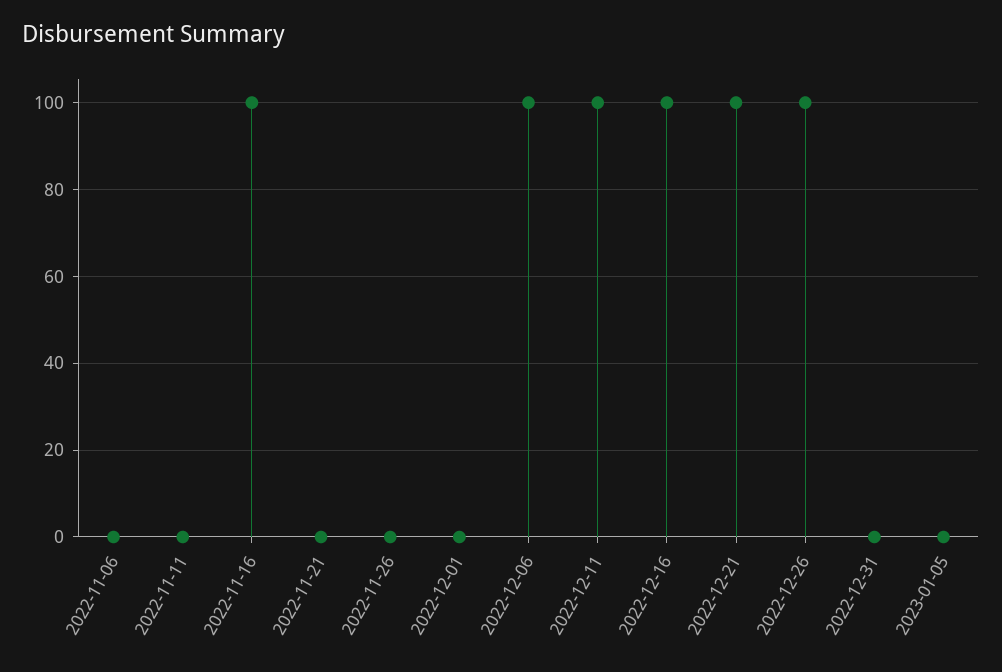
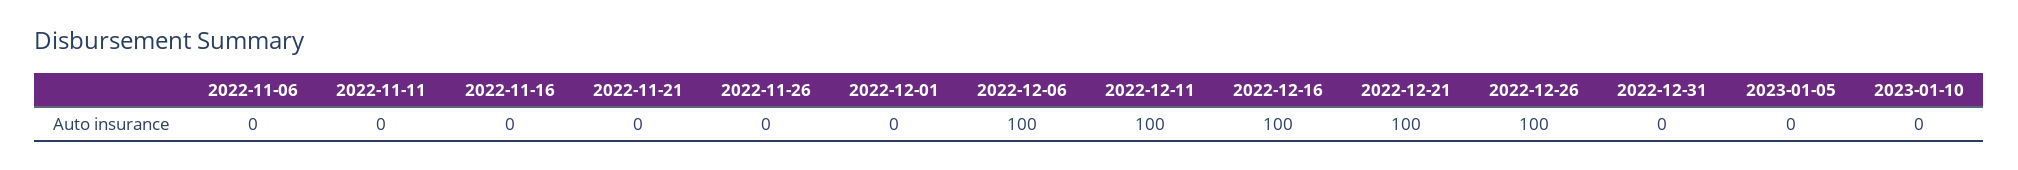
2022-11-16: 100 -> 0
2023-01-10: none -> 0

